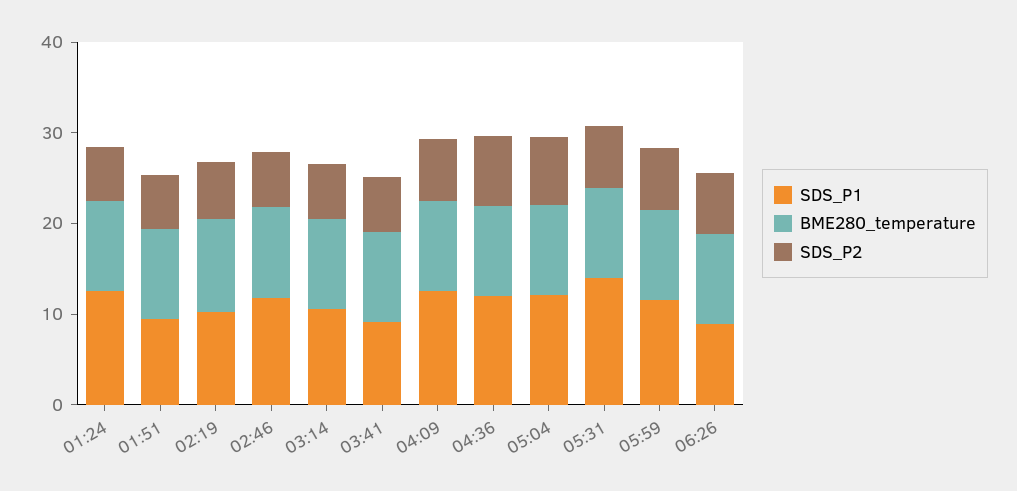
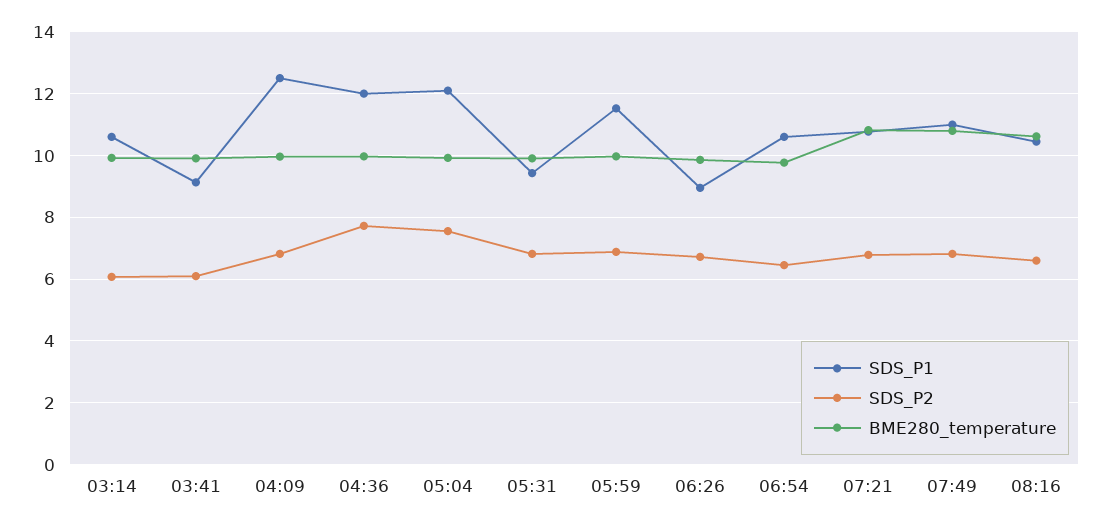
SDS_P1, 01:24: 12 -> none
BME280_temperature, 01:24: 10 -> none
SDS_P2, 01:24: 6 -> none
SDS_P1, 01:51: 10 -> none
BME280_temperature, 01:51: 10 -> none
SDS_P2, 01:51: 6 -> none
SDS_P1, 02:19: 10 -> none
BME280_temperature, 02:19: 10 -> none
SDS_P2, 02:19: 6 -> none
SDS_P1, 02:46: 12 -> none
BME280_temperature, 02:46: 10 -> none
SDS_P2, 02:46: 6 -> none
SDS_P1, 05:31: 14 -> 9.4
SDS_P1, 06:54: none -> 10.6
SDS_P2, 06:54: none -> 6.4
BME280_temperature, 06:54: none -> 9.8
SDS_P1, 07:21: none -> 10.8
SDS_P2, 07:21: none -> 6.8
BME280_temperature, 07:21: none -> 10.8
SDS_P1, 07:49: none -> 11
SDS_P2, 07:49: none -> 6.8
BME280_temperature, 07:49: none -> 10.8
SDS_P1, 08:16: none -> 10.4
SDS_P2, 08:16: none -> 6.6
BME280_temperature, 08:16: none -> 10.6

